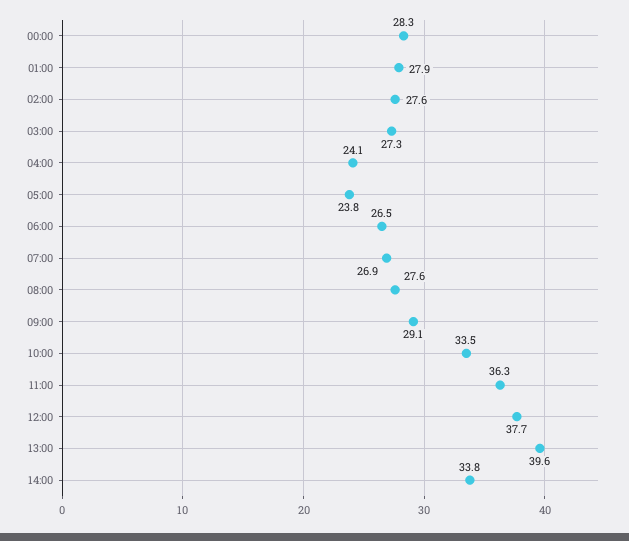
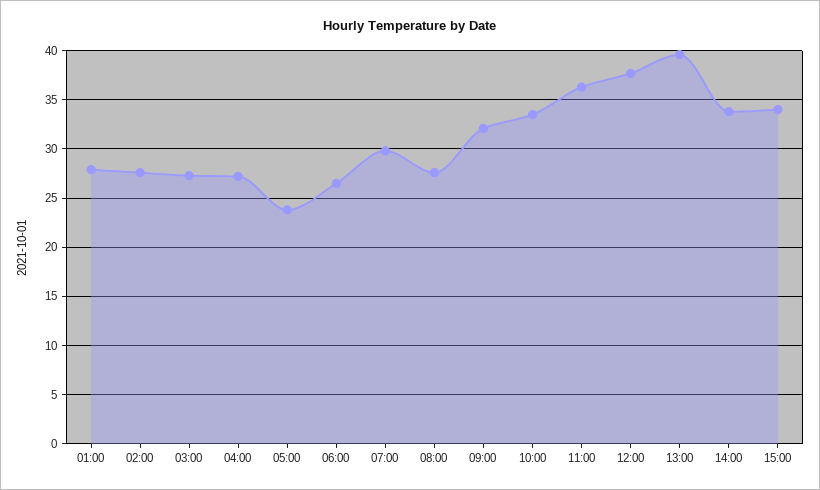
00:00: 28.3 -> none
04:00: 24.1 -> 27
07:00: 26.9 -> 30
09:00: 29.1 -> 32
15:00: none -> 34

